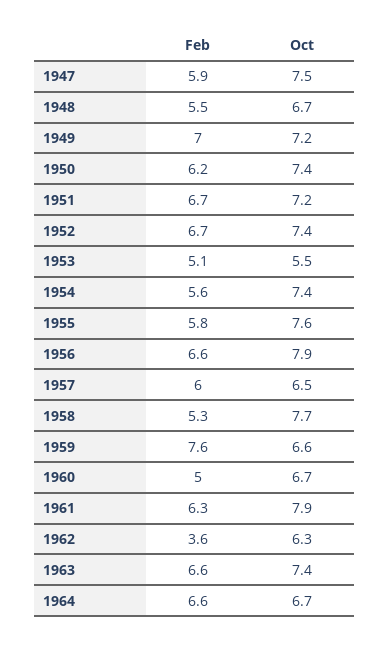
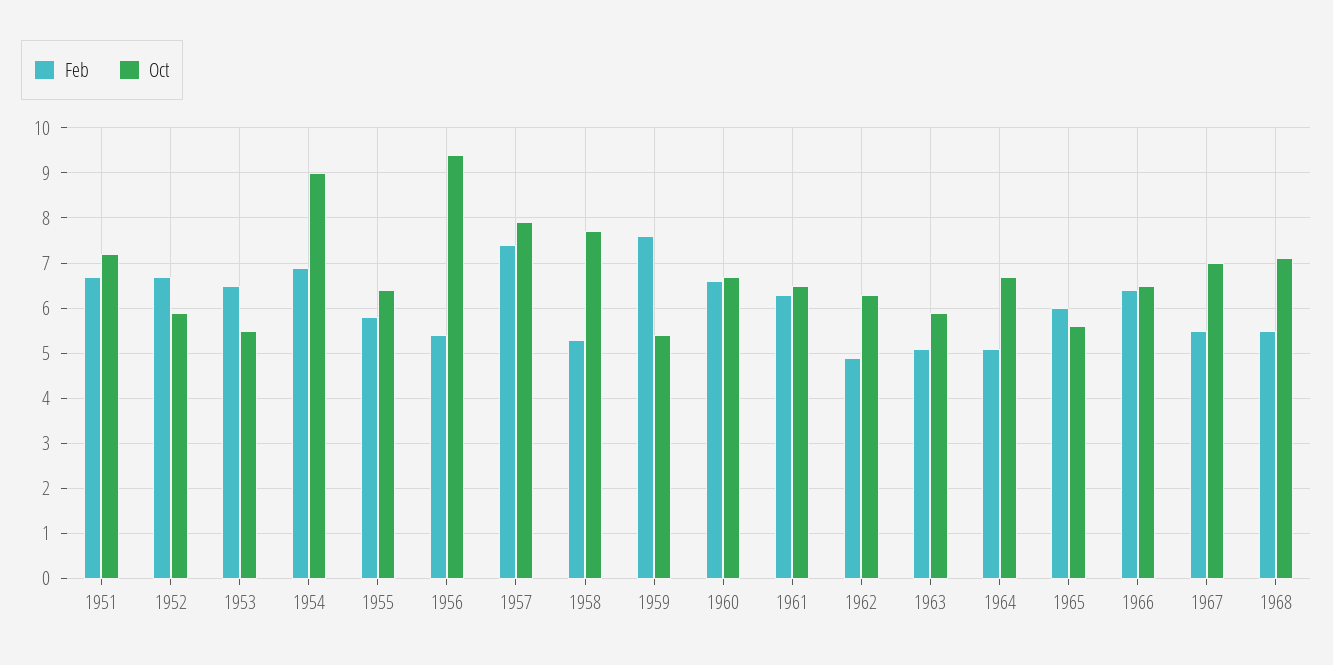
Feb, 1947: 5.9 -> none
Oct, 1947: 7.5 -> none
Feb, 1948: 5.5 -> none
Oct, 1948: 6.7 -> none
Feb, 1949: 7 -> none
Oct, 1949: 7.2 -> none
Feb, 1950: 6.2 -> none
Oct, 1950: 7.4 -> none
Oct, 1952: 7.4 -> 6
Feb, 1953: 5.1 -> 6.5
Feb, 1954: 5.6 -> 7
Oct, 1954: 7.4 -> 9
Oct, 1955: 7.6 -> 6.5
Feb, 1956: 6.6 -> 5.5
Oct, 1956: 7.9 -> 9.5
Feb, 1957: 6 -> 7.5
Oct, 1957: 6.5 -> 8
Oct, 1959: 6.6 -> 5.5
Feb, 1960: 5 -> 6.5
Oct, 1961: 7.9 -> 6.5
Feb, 1962: 3.6 -> 5
Feb, 1963: 6.6 -> 5
Oct, 1963: 7.4 -> 6
Feb, 1964: 6.6 -> 5
Feb, 1965: none -> 6
Oct, 1965: none -> 5.5
Feb, 1966: none -> 6.5
Oct, 1966: none -> 6.5
Feb, 1967: none -> 5.5
Oct, 1967: none -> 7
Feb, 1968: none -> 5.5
Oct, 1968: none -> 7

